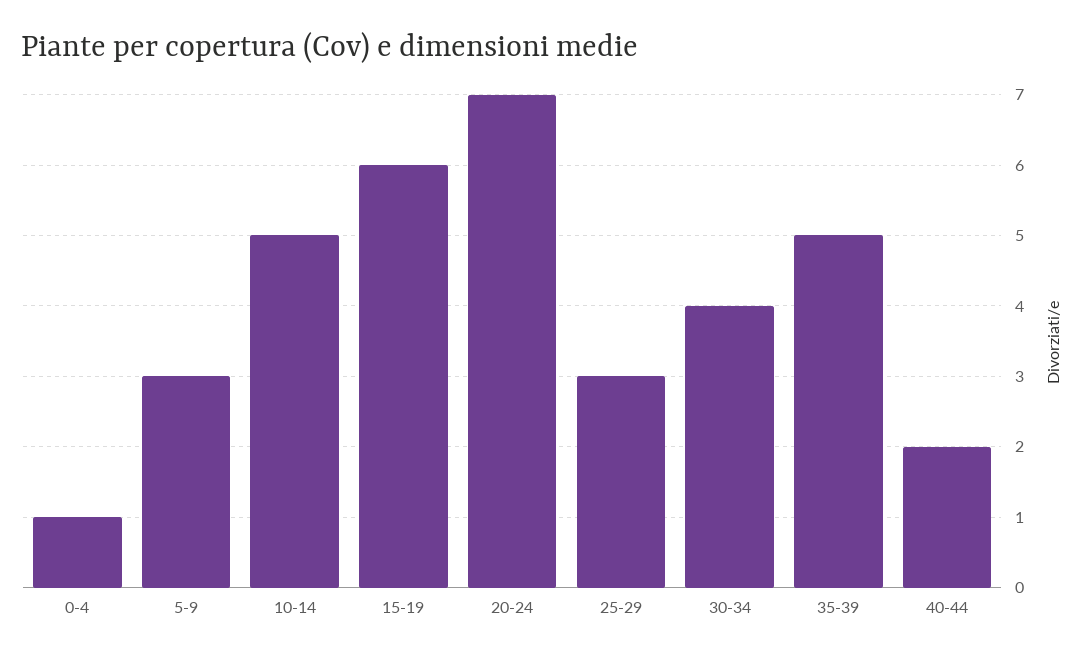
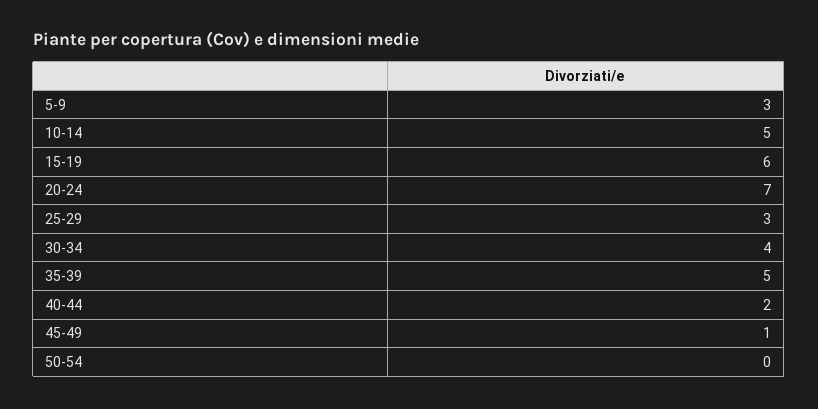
0-4: 1 -> none
45-49: none -> 1
50-54: none -> 0

